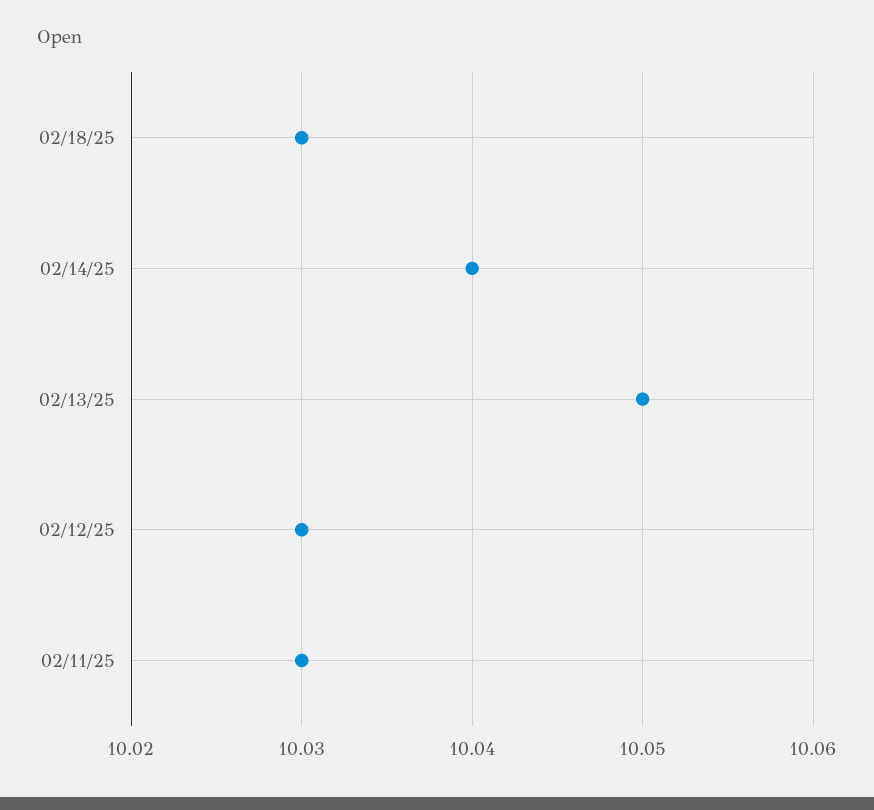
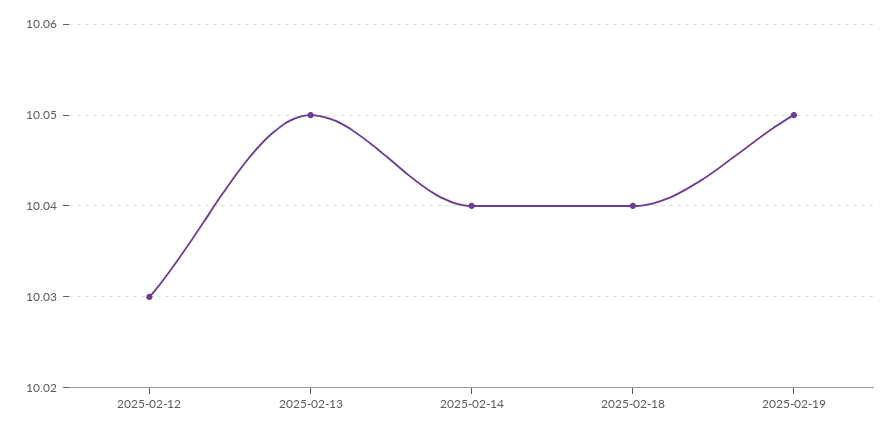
02/18/25: 10.03 -> 10.04
02/11/25: 10.03 -> none
2025-02-19: none -> 10.05

